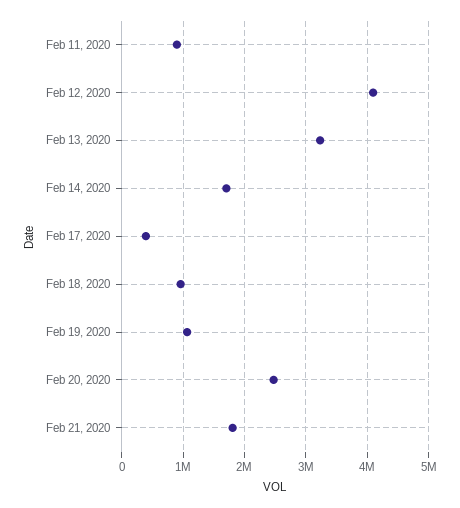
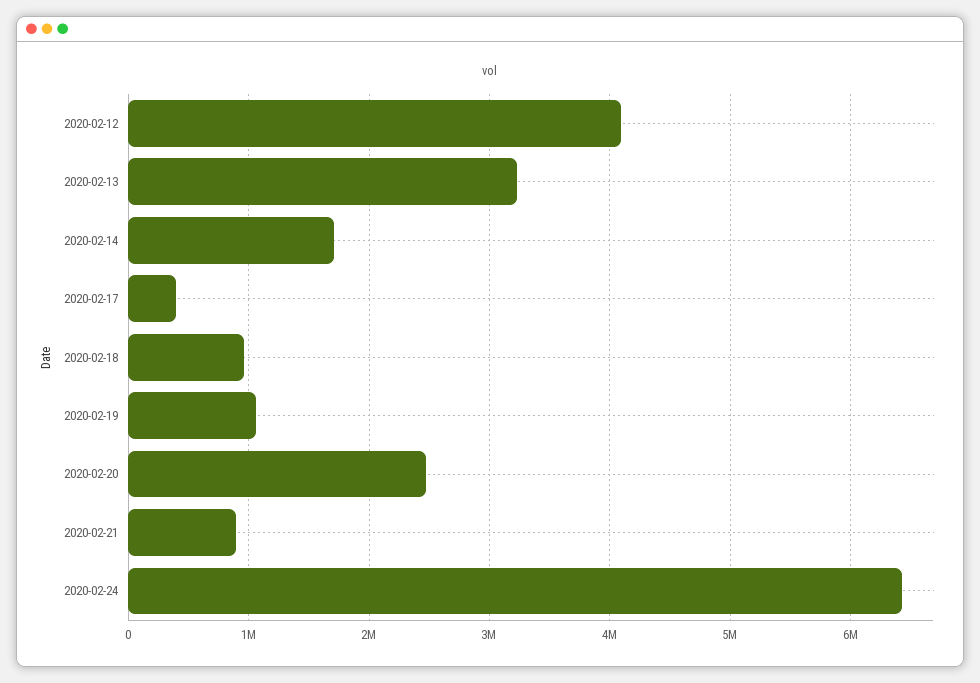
Feb 11, 2020: 900000 -> none
Feb 21, 2020: 1800000 -> 900000
2020-02-24: none -> 6400000

